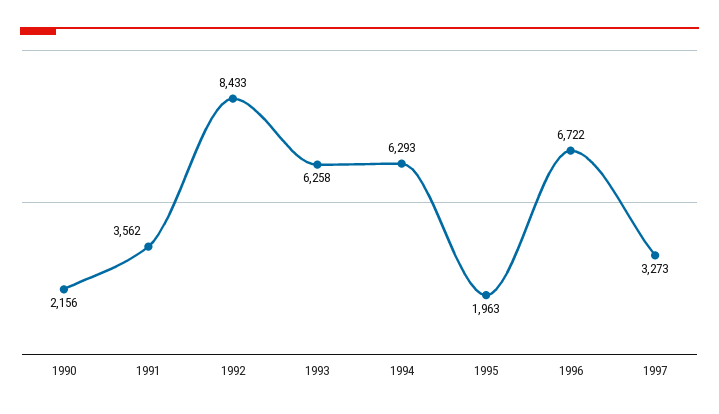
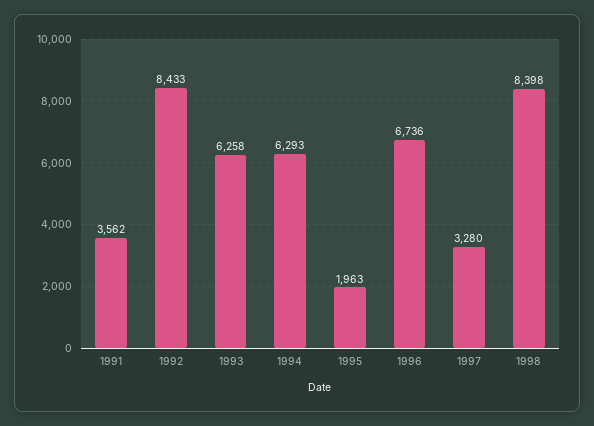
1990: 2156 -> none
1996: 6722 -> 6736
1997: 3273 -> 3280
1998: none -> 8398

